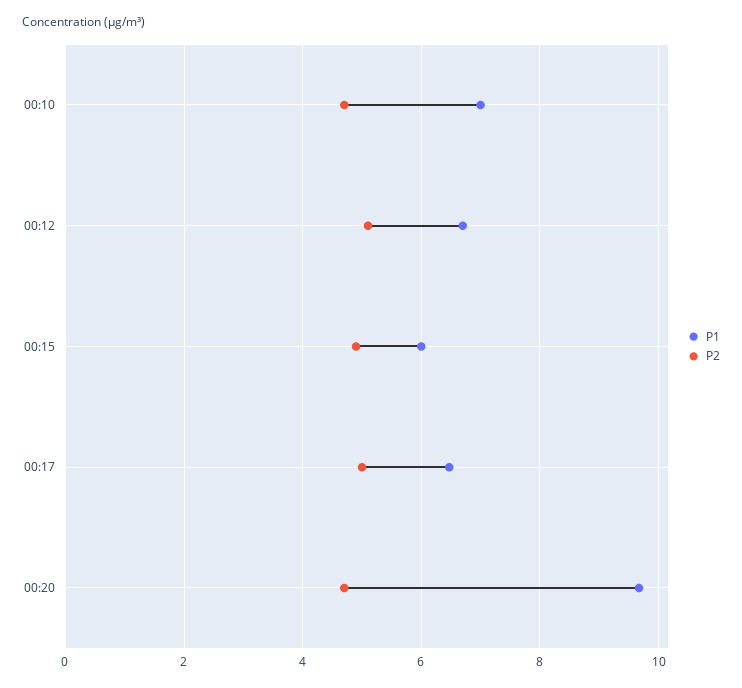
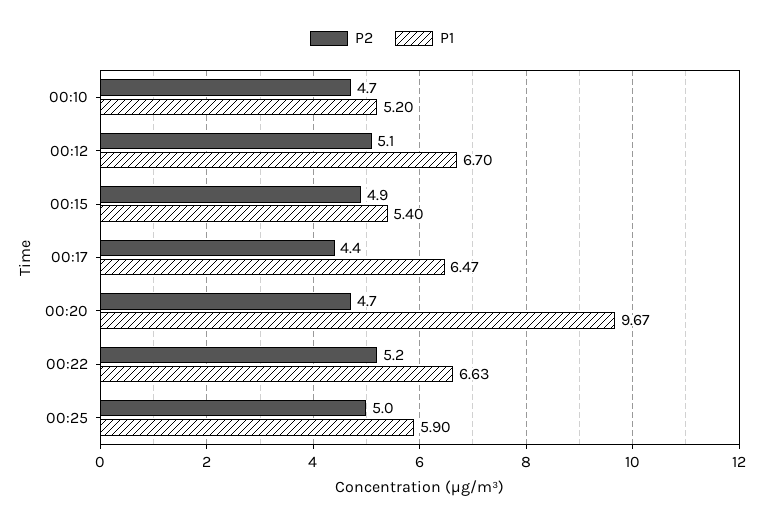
P1, 00:10: 7 -> 5.2
P1, 00:15: 6 -> 5.4
P2, 00:17: 5 -> 4.4
P2, 00:22: none -> 5.2
P1, 00:22: none -> 6.63
P2, 00:25: none -> 5
P1, 00:25: none -> 5.9

